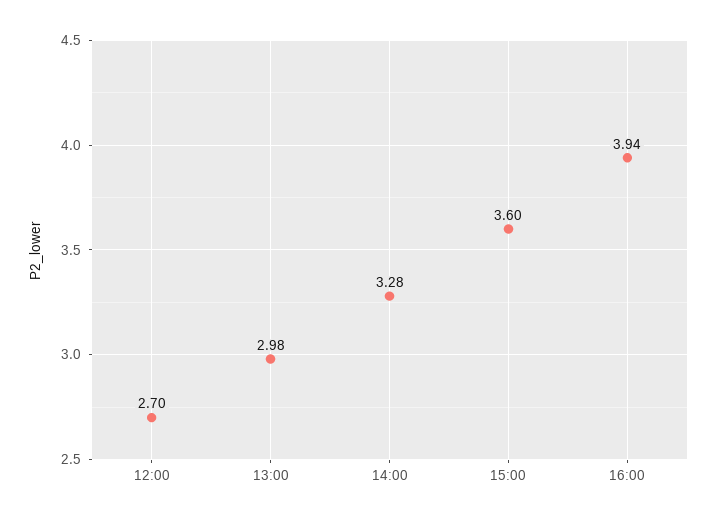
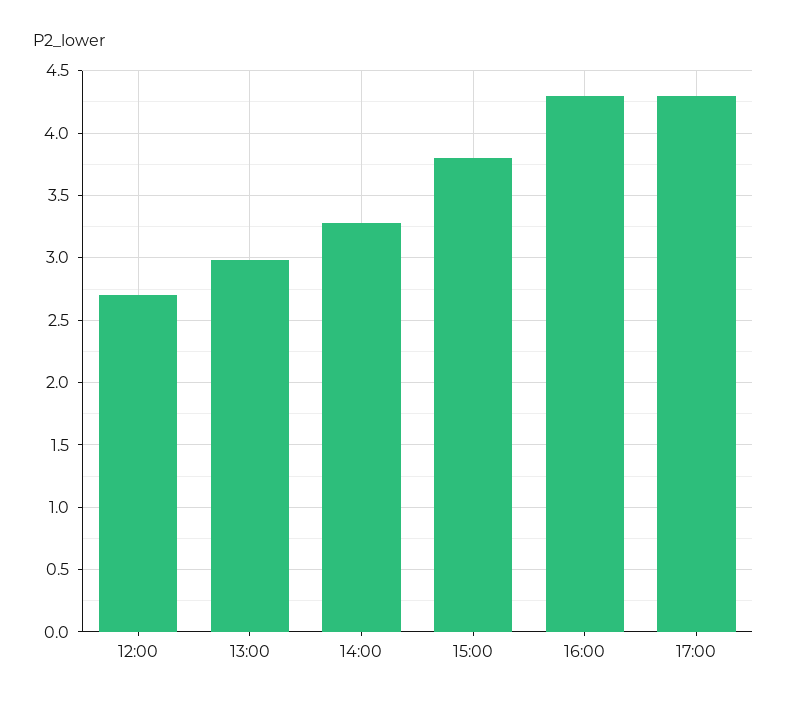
15:00: 3.6 -> 3.8
16:00: 3.94 -> 4.3
17:00: none -> 4.3

